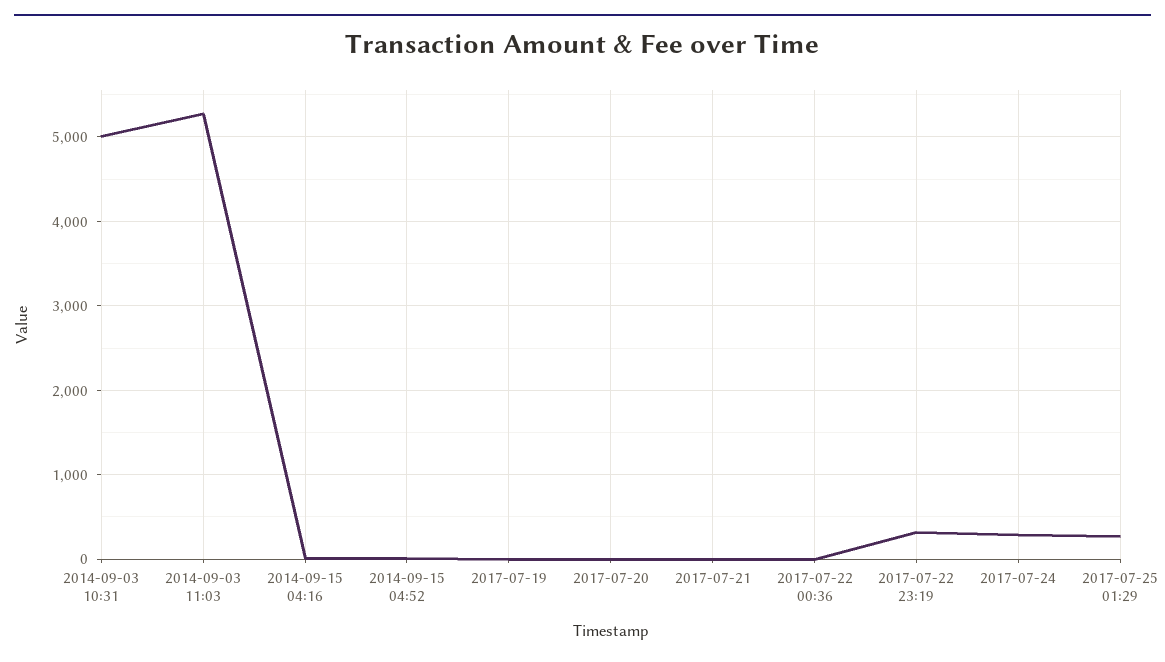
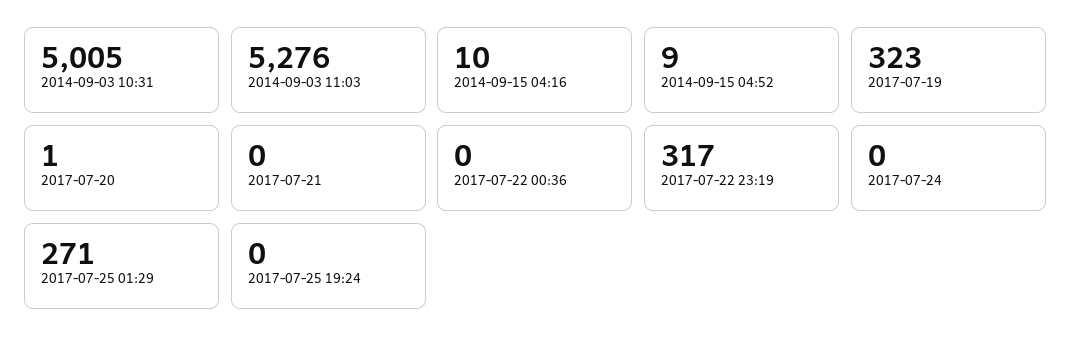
2017-07-19: 0 -> 323
2017-07-24: 300 -> 0
2017-07-25 19:24: none -> 0

